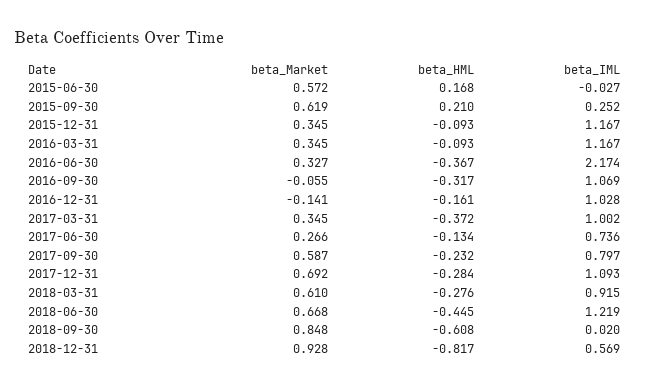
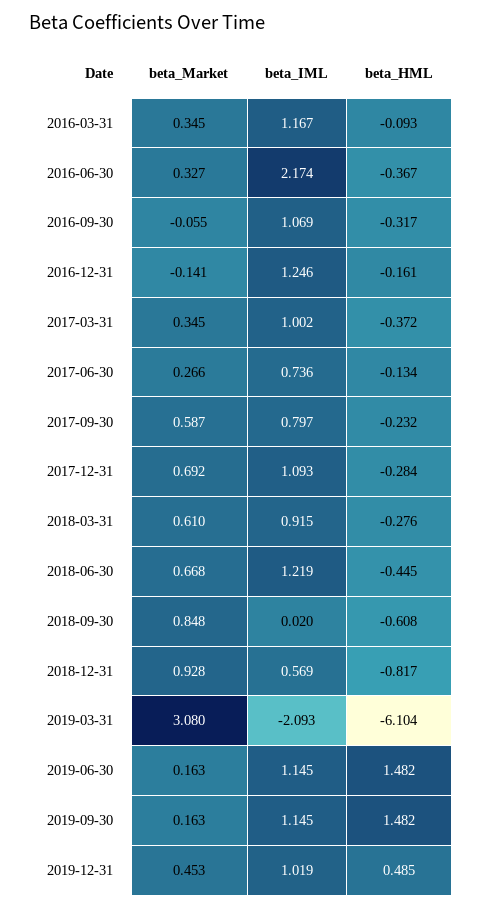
beta_Market, 2015-06-30: 0.572 -> none
beta_HML, 2015-06-30: 0.168 -> none
beta_IML, 2015-06-30: -0.027 -> none
beta_Market, 2015-09-30: 0.619 -> none
beta_HML, 2015-09-30: 0.21 -> none
beta_IML, 2015-09-30: 0.252 -> none
beta_Market, 2015-12-31: 0.345 -> none
beta_HML, 2015-12-31: -0.093 -> none
beta_IML, 2015-12-31: 1.167 -> none
beta_IML, 2016-12-31: 1.028 -> 1.246
beta_Market, 2019-03-31: none -> 3.08
beta_IML, 2019-03-31: none -> -2.093
beta_HML, 2019-03-31: none -> -6.104
beta_Market, 2019-06-30: none -> 0.163
beta_IML, 2019-06-30: none -> 1.145
beta_HML, 2019-06-30: none -> 1.482
beta_Market, 2019-09-30: none -> 0.163
beta_IML, 2019-09-30: none -> 1.145
beta_HML, 2019-09-30: none -> 1.482
beta_Market, 2019-12-31: none -> 0.453
beta_IML, 2019-12-31: none -> 1.019
beta_HML, 2019-12-31: none -> 0.485

